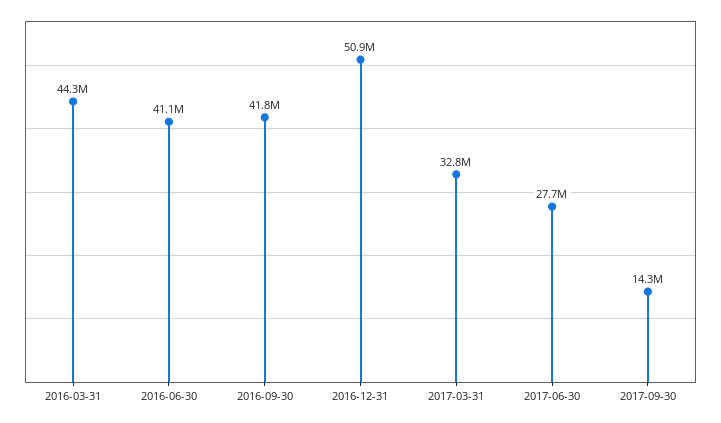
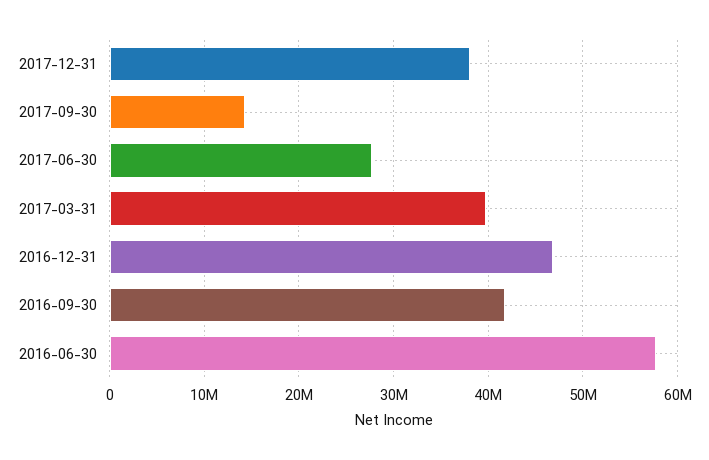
2016-03-31: 44300000 -> none
2016-06-30: 41100000 -> 58000000
2016-12-31: 50900000 -> 47000000
2017-03-31: 32800000 -> 40000000
2017-12-31: none -> 38000000

